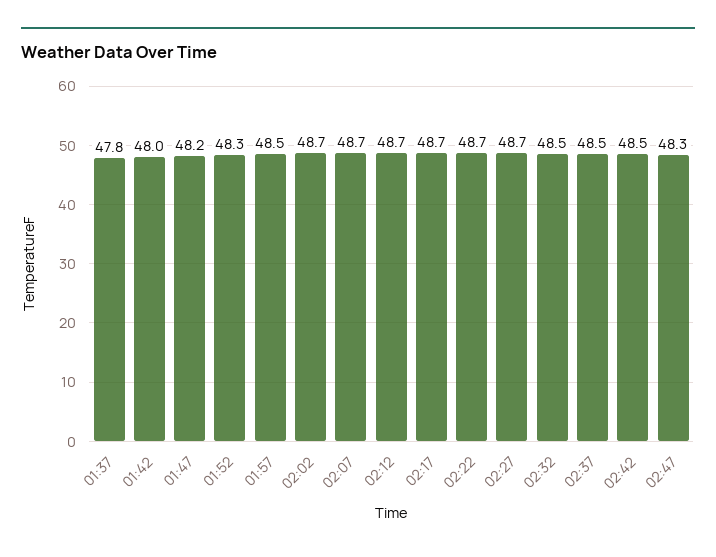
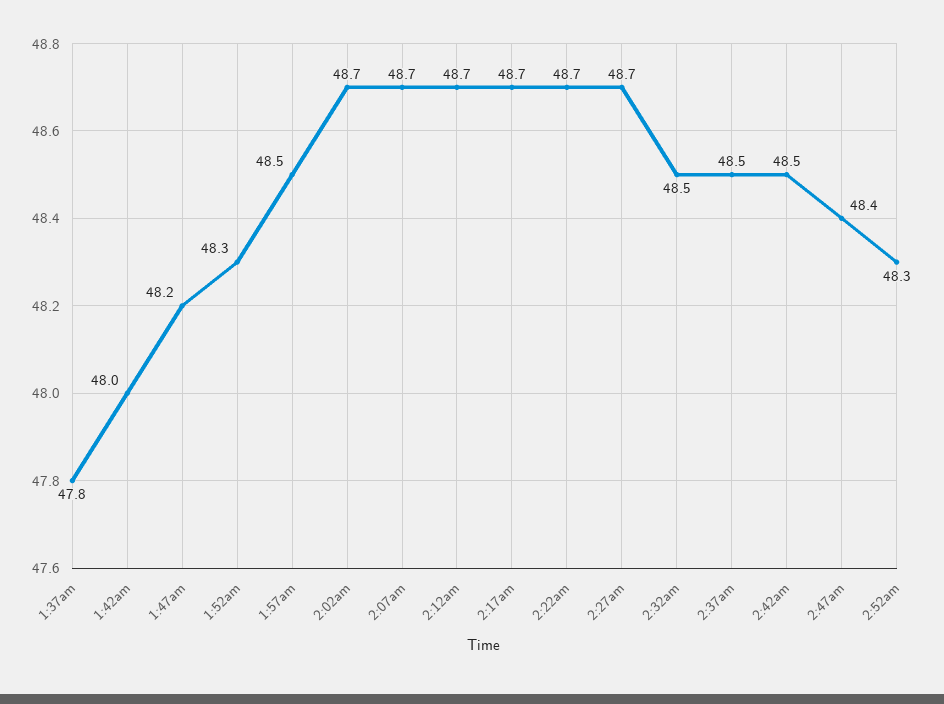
02:47: 48.3 -> 48.4
2:52am: none -> 48.3

